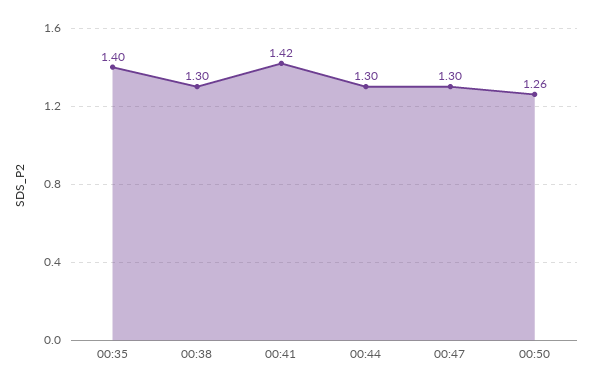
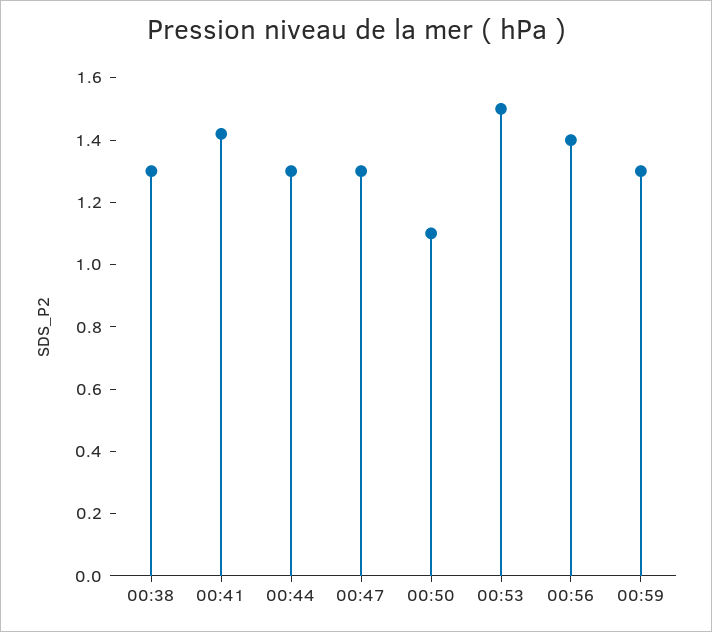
00:35: 1.4 -> none
00:50: 1.26 -> 1.1
00:53: none -> 1.5
00:56: none -> 1.4
00:59: none -> 1.3

